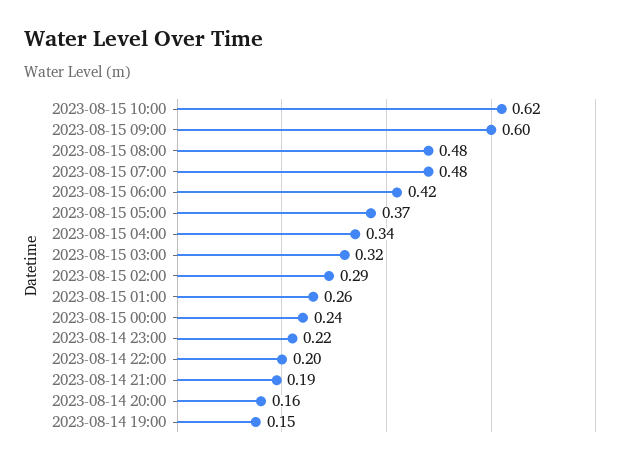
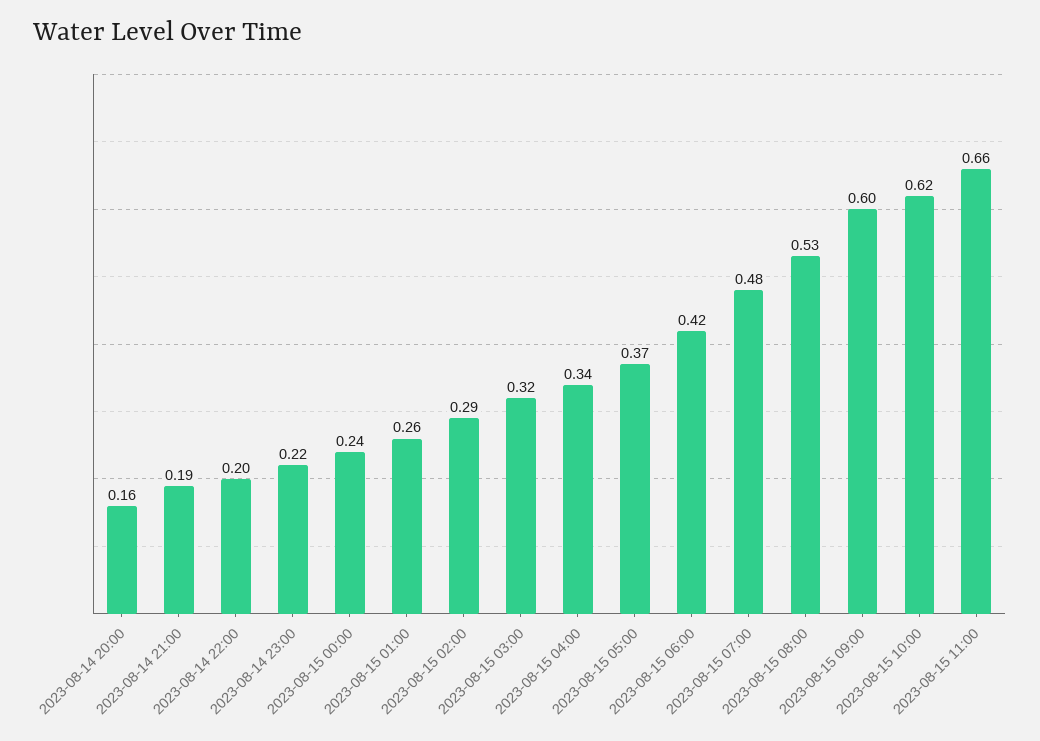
2023-08-15 08:00: 0.48 -> 0.53
2023-08-14 19:00: 0.15 -> none
2023-08-15 11:00: none -> 0.66

